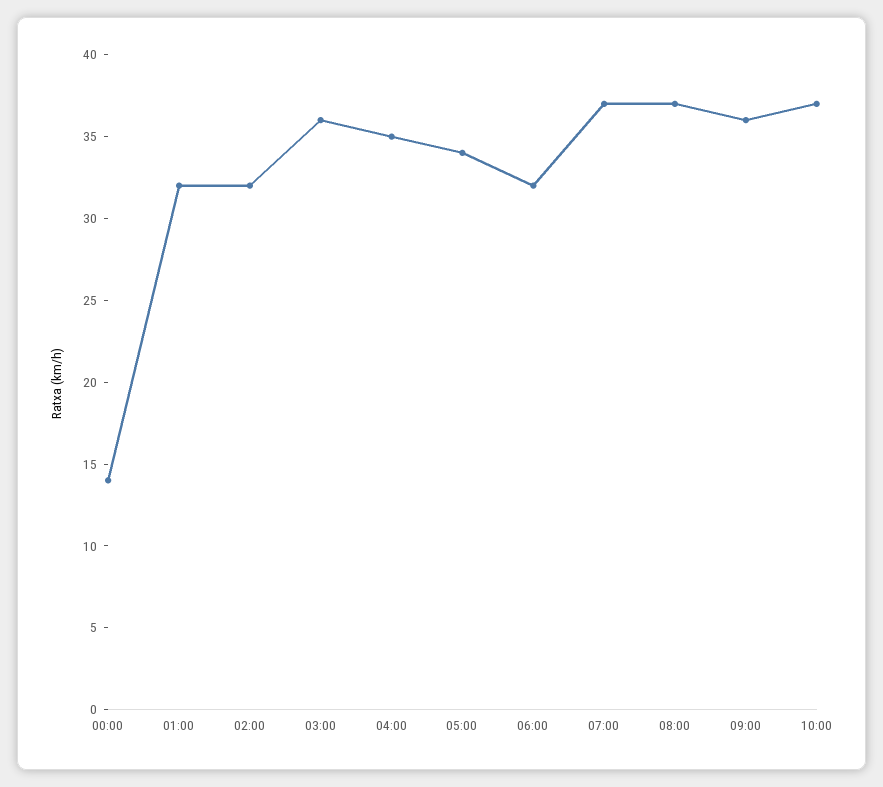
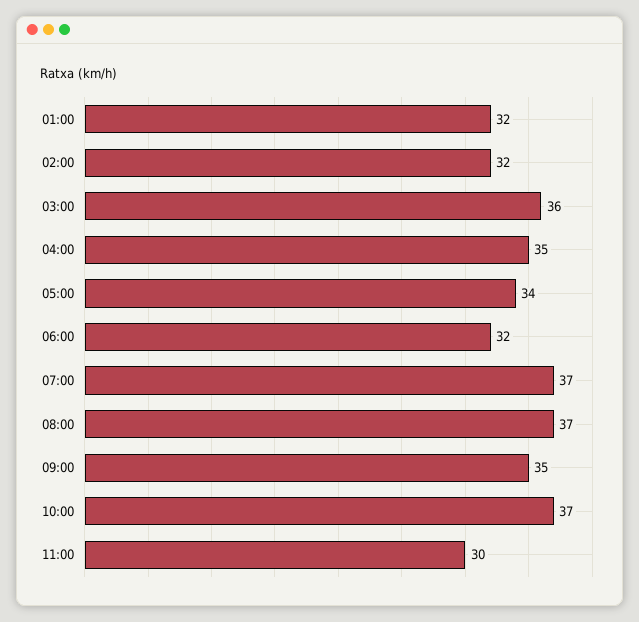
00:00: 14 -> none
09:00: 36 -> 35
11:00: none -> 30

